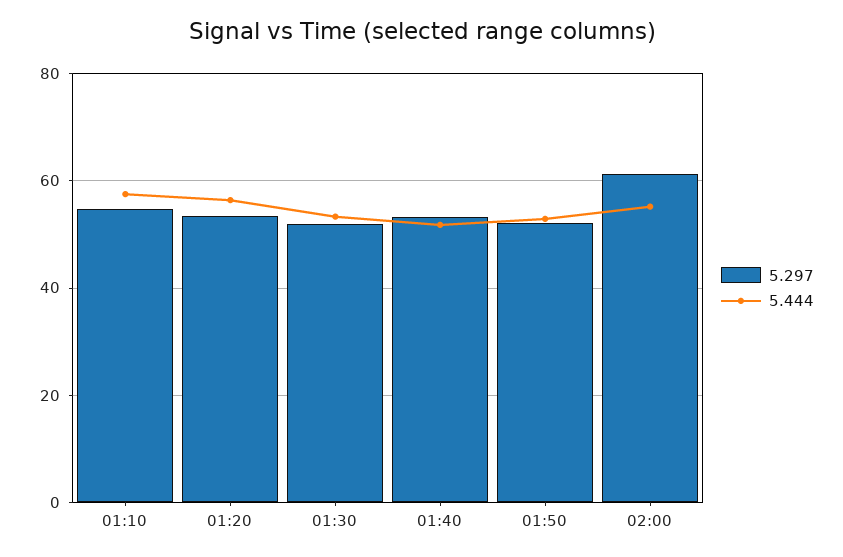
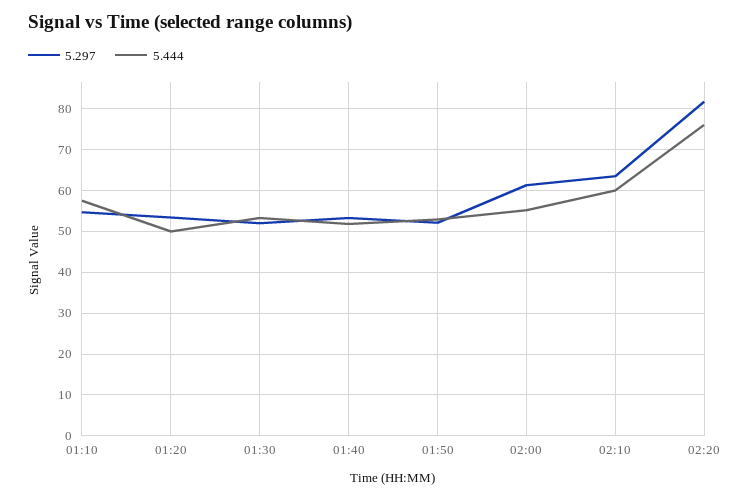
5.444, 01:20: 56 -> 50
5.297, 02:10: none -> 64
5.444, 02:10: none -> 60
5.297, 02:20: none -> 82
5.444, 02:20: none -> 76

